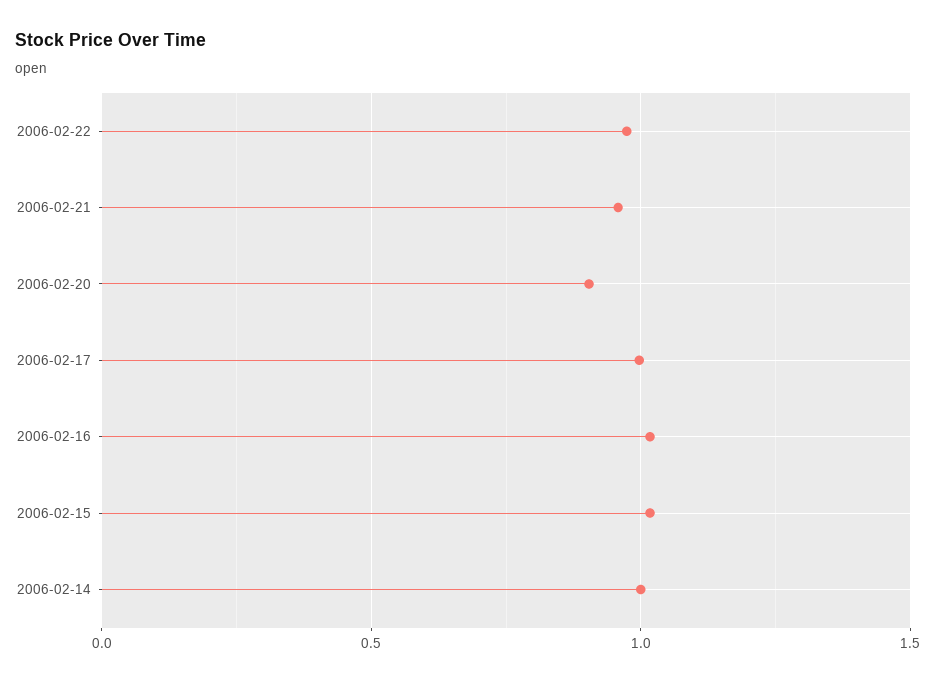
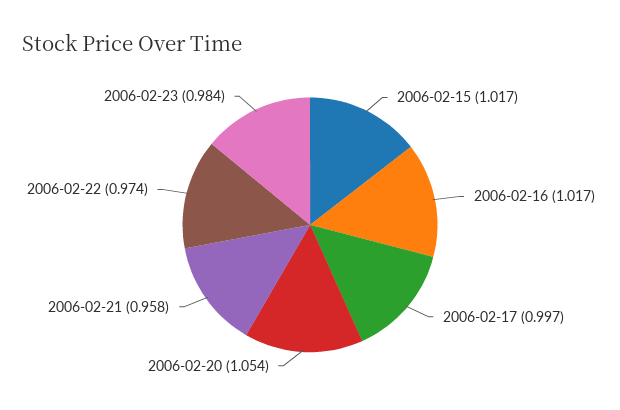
2006-02-20: 0.9 -> 1.054
2006-02-14: 1 -> none
2006-02-23: none -> 0.984

